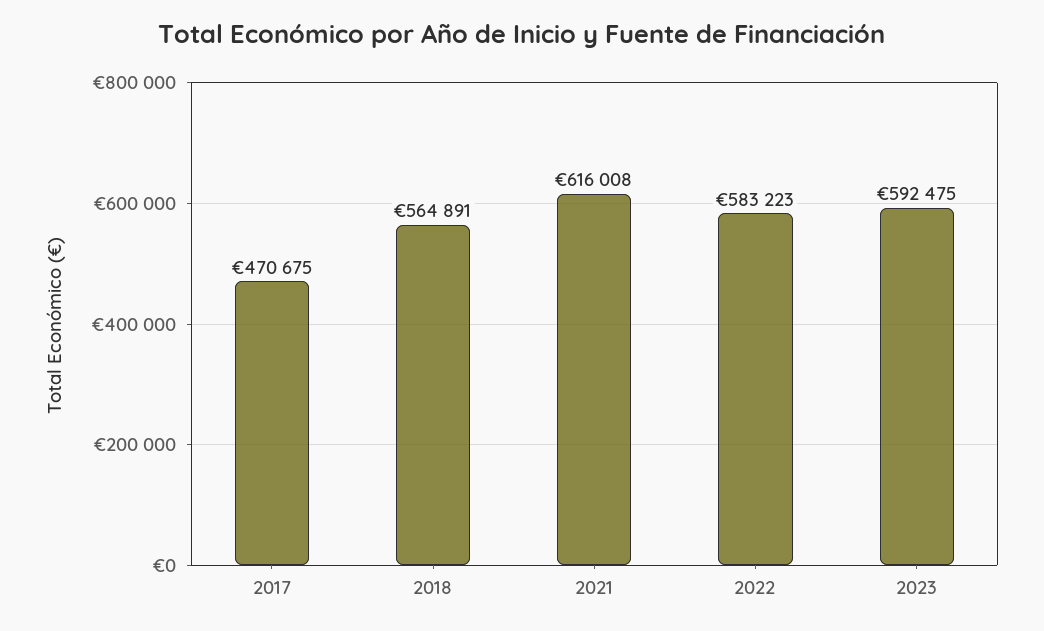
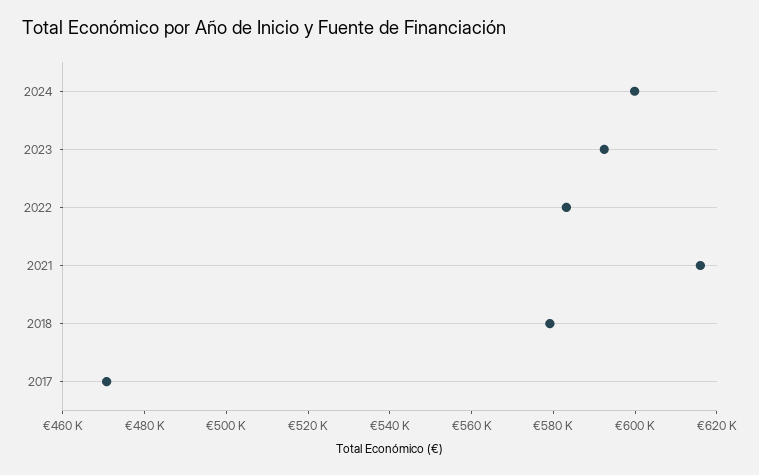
2018: 564891 -> 580000
2024: none -> 600000

